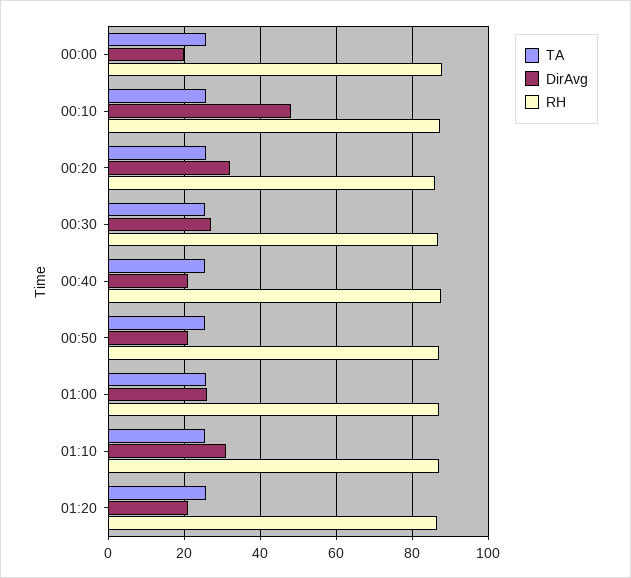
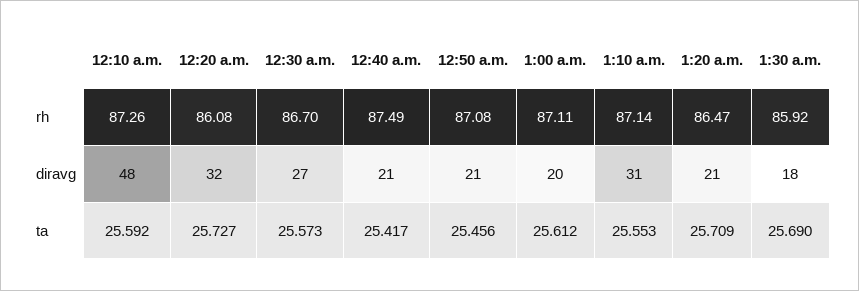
TA, 00:00: 26 -> none
DirAvg, 00:00: 20 -> none
RH, 00:00: 88 -> none
DirAvg, 01:00: 26 -> 20
RH, 1:30 a.m.: none -> 85.92
DirAvg, 1:30 a.m.: none -> 18
TA, 1:30 a.m.: none -> 25.69

